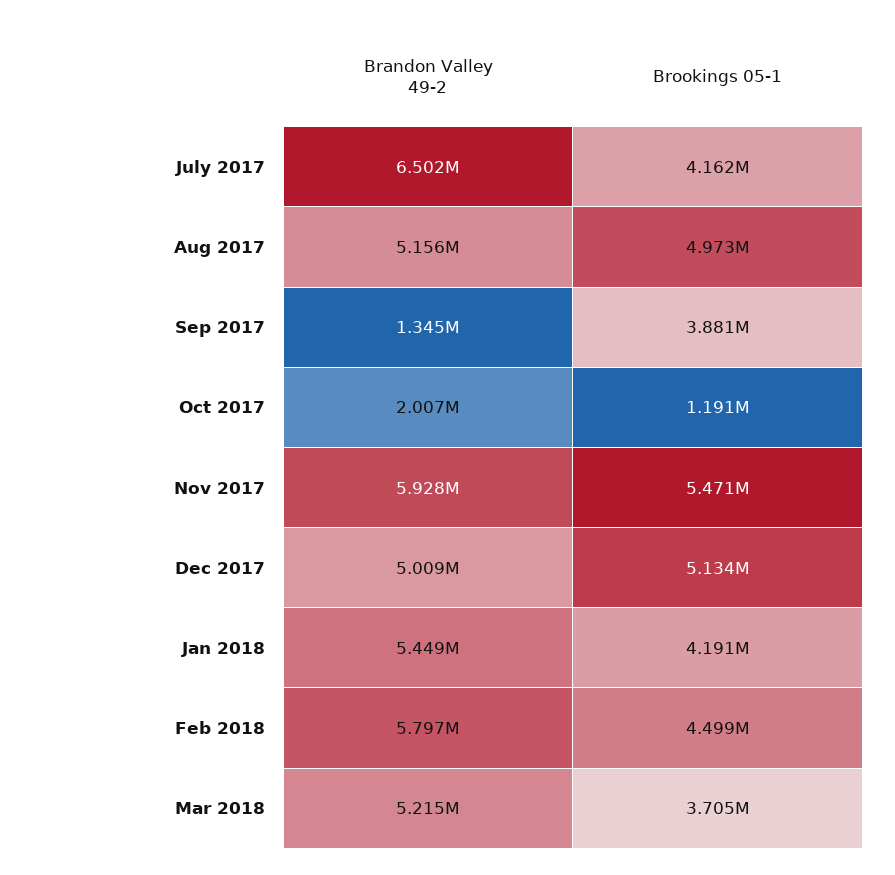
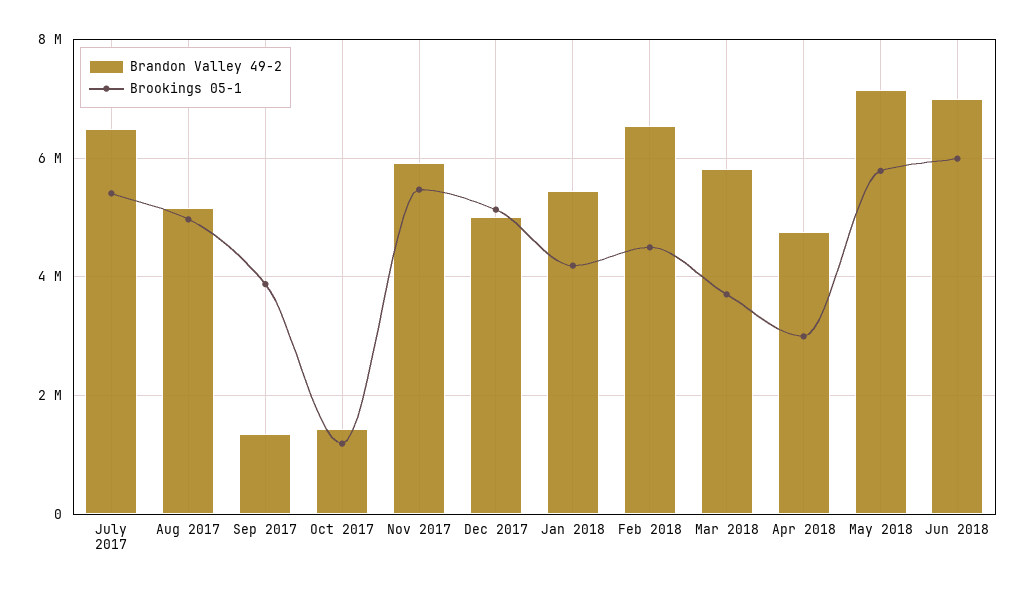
Brookings 05-1, July 2017: 4162000 -> 5400000
Brandon Valley 49-2, Oct 2017: 2007000 -> 1400000
Brandon Valley 49-2, Feb 2018: 5797000 -> 6600000
Brandon Valley 49-2, Mar 2018: 5215000 -> 5800000
Brandon Valley 49-2, Apr 2018: none -> 4800000
Brookings 05-1, Apr 2018: none -> 3000000
Brandon Valley 49-2, May 2018: none -> 7200000
Brookings 05-1, May 2018: none -> 5800000
Brandon Valley 49-2, Jun 2018: none -> 7000000
Brookings 05-1, Jun 2018: none -> 6000000

